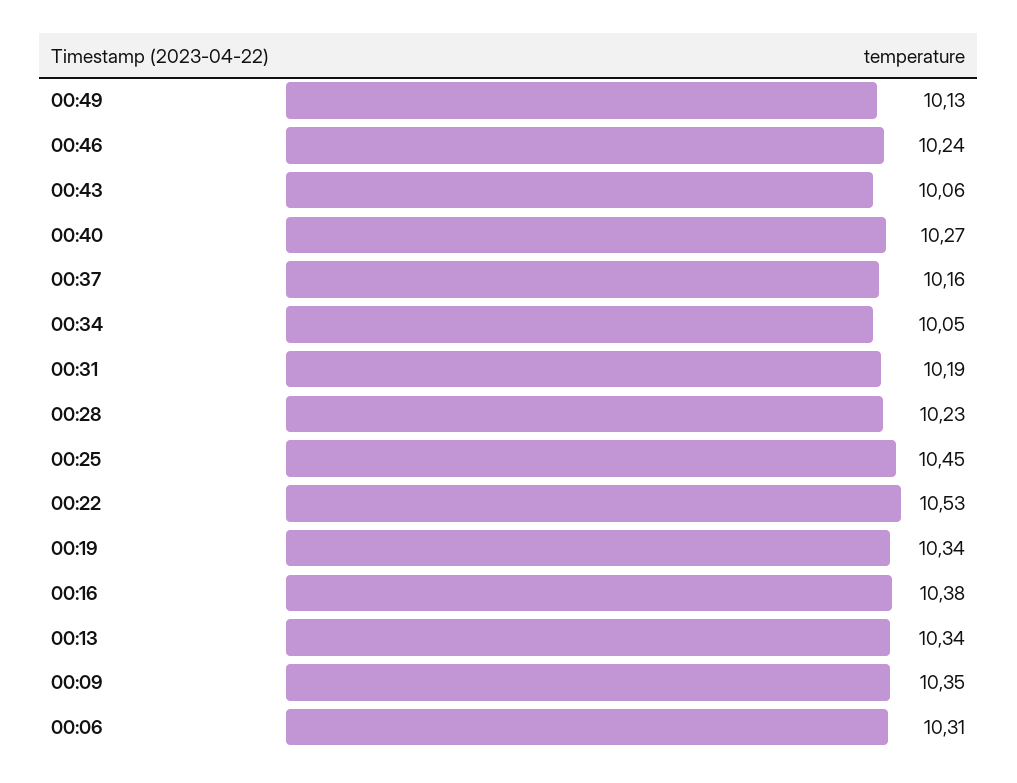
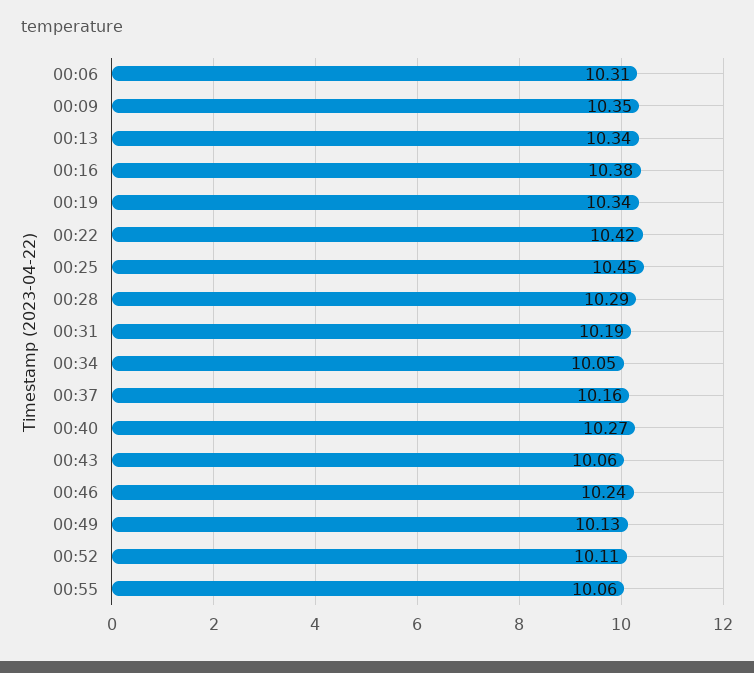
00:28: 10.23 -> 10.29
00:22: 10.53 -> 10.42
00:52: none -> 10.11
00:55: none -> 10.06

